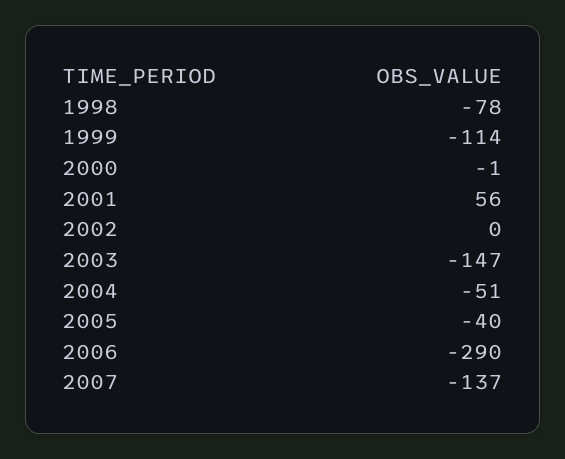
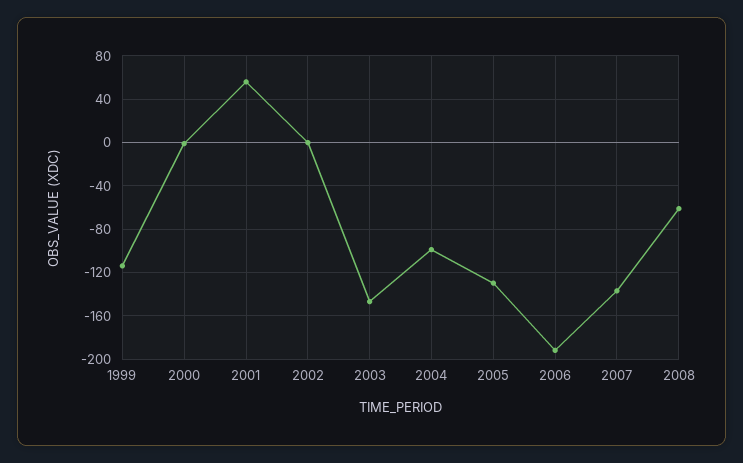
1998: -78 -> none
2004: -51 -> -100
2005: -40 -> -130
2006: -290 -> -190
2008: none -> -60

